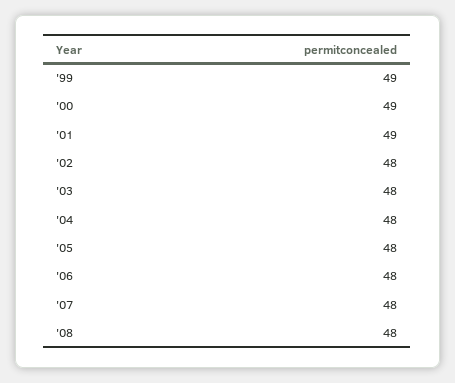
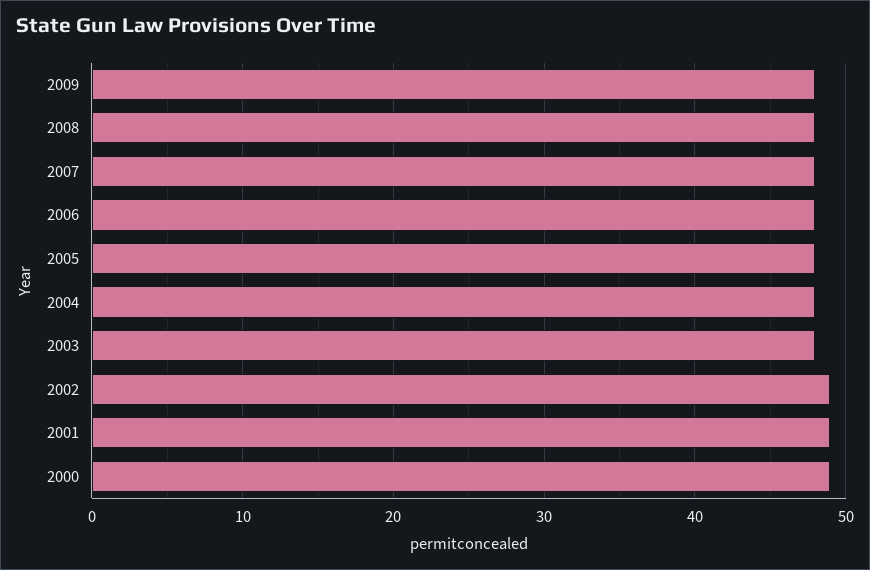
'99: 49 -> none
'02: 48 -> 49
2009: none -> 48

